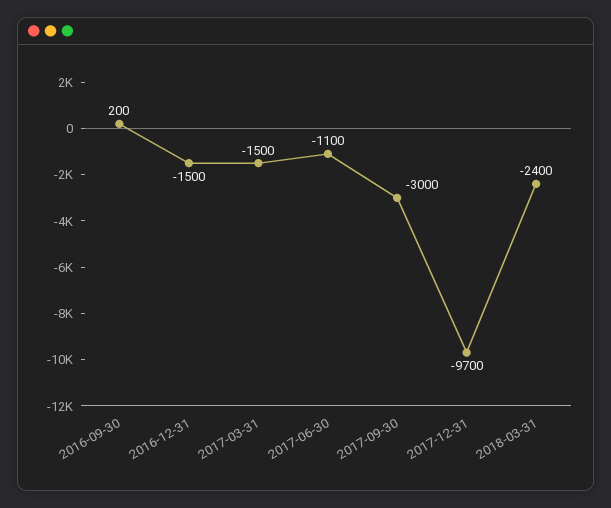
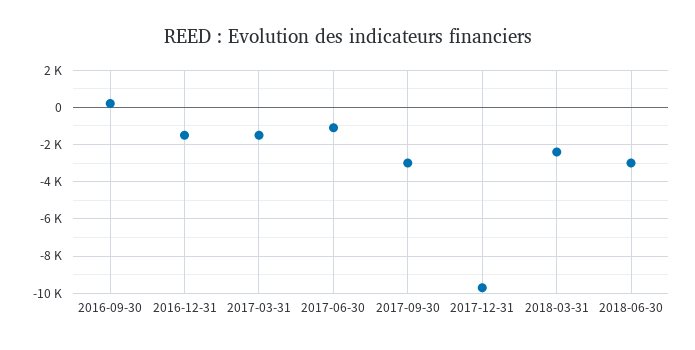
2018-06-30: none -> -3000

